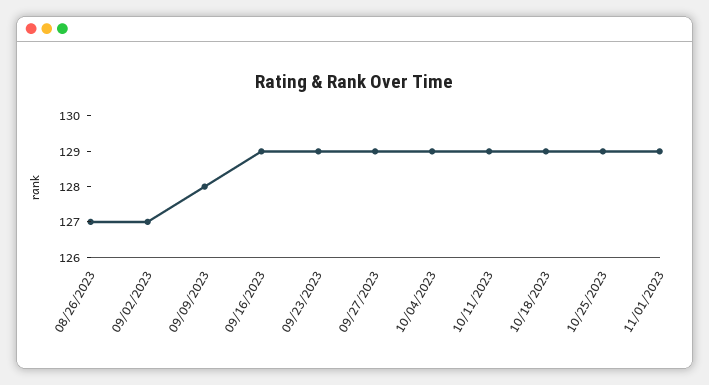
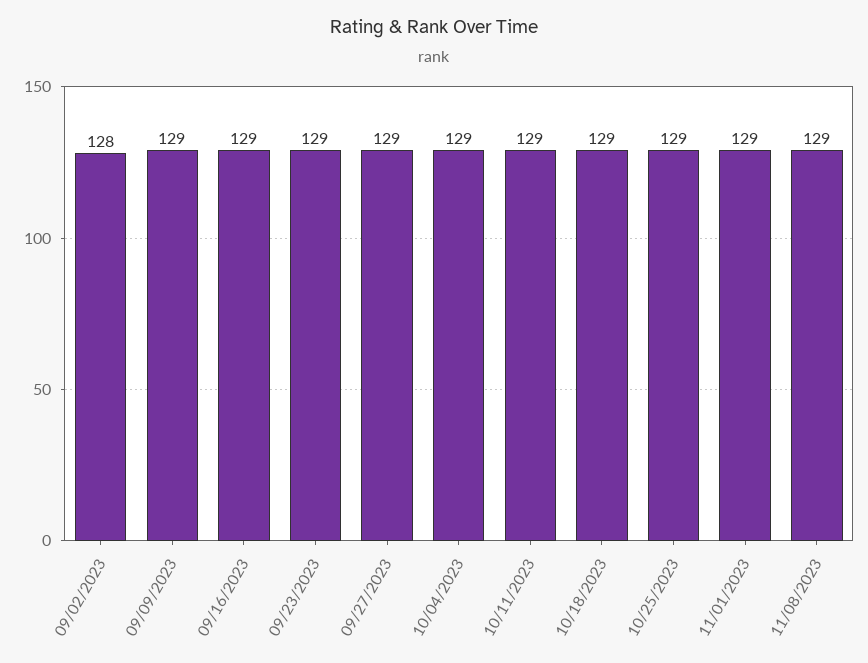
08/26/2023: 127 -> none
09/02/2023: 127 -> 128
09/09/2023: 128 -> 129
11/08/2023: none -> 129

